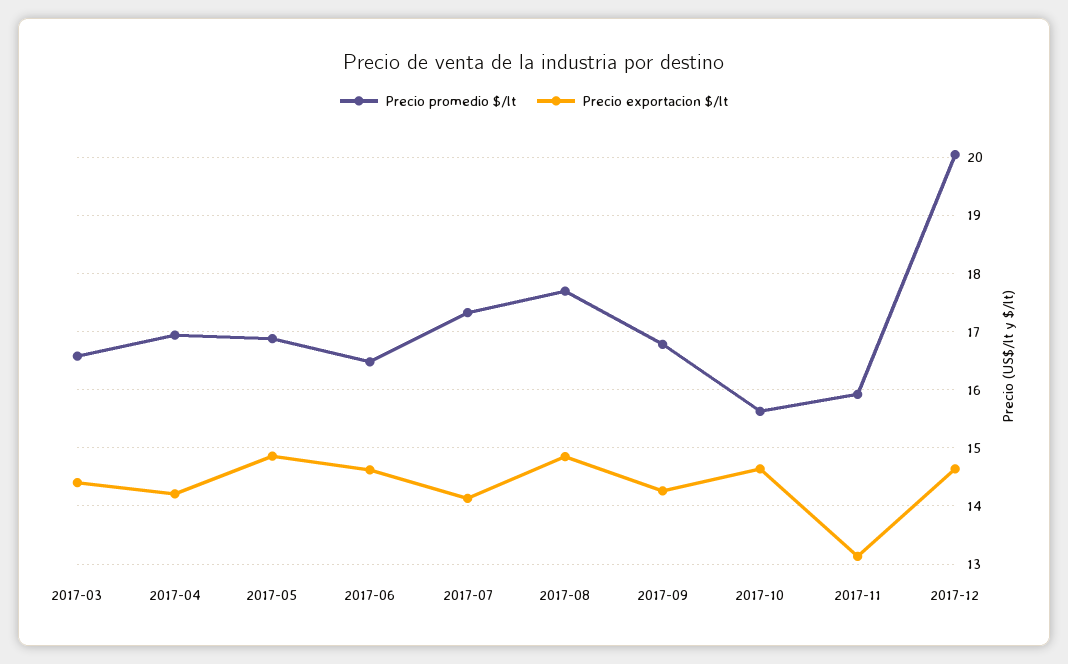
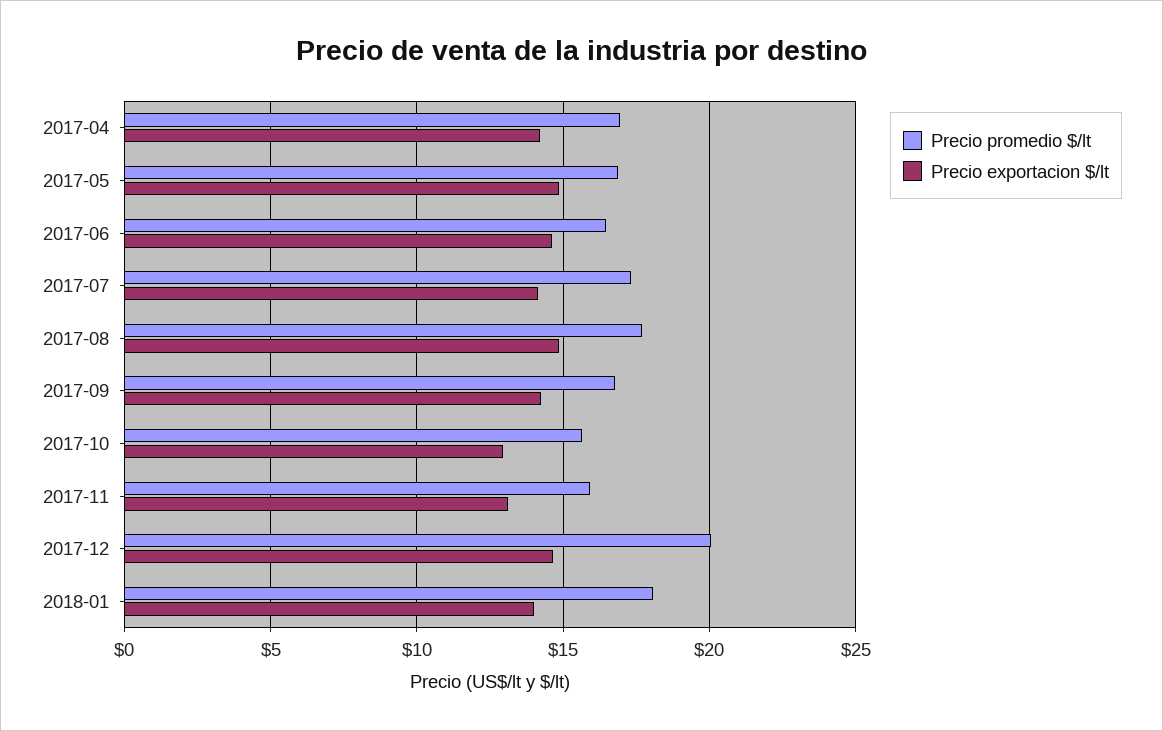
Precio promedio $/lt, 2017-03: 16.6 -> none
Precio exportacion $/lt, 2017-03: 14.4 -> none
Precio exportacion $/lt, 2017-10: 14.6 -> 13
Precio promedio $/lt, 2018-01: none -> 18
Precio exportacion $/lt, 2018-01: none -> 14

